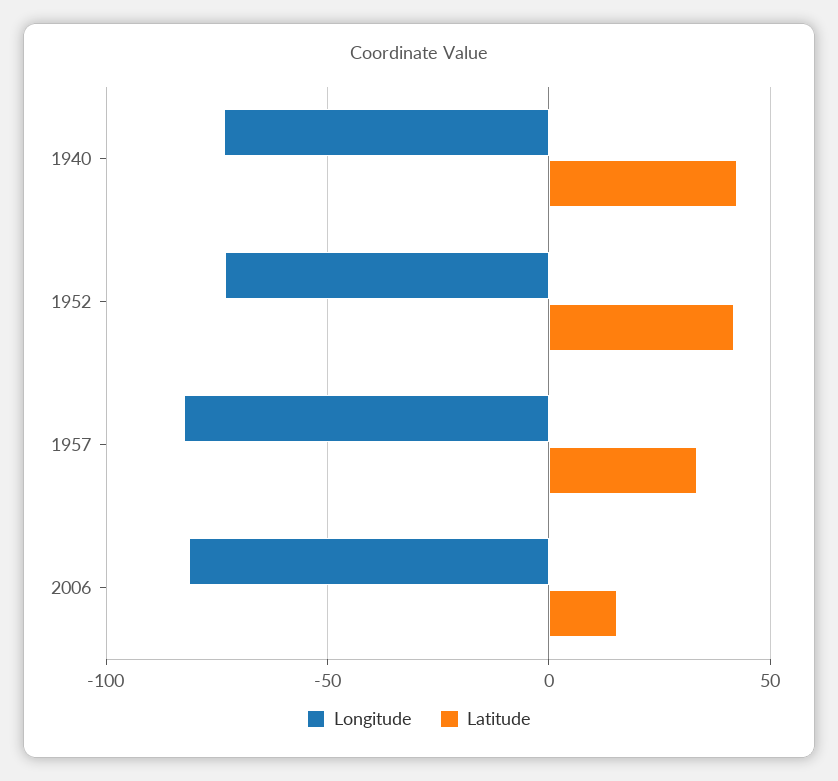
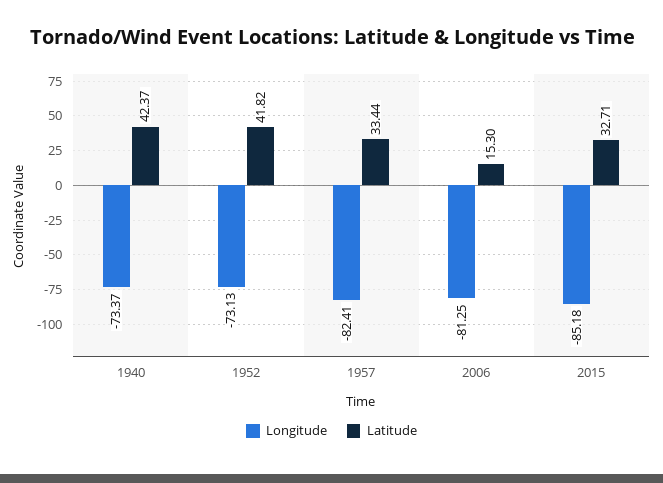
Longitude, 2015: none -> -85.18
Latitude, 2015: none -> 32.71

